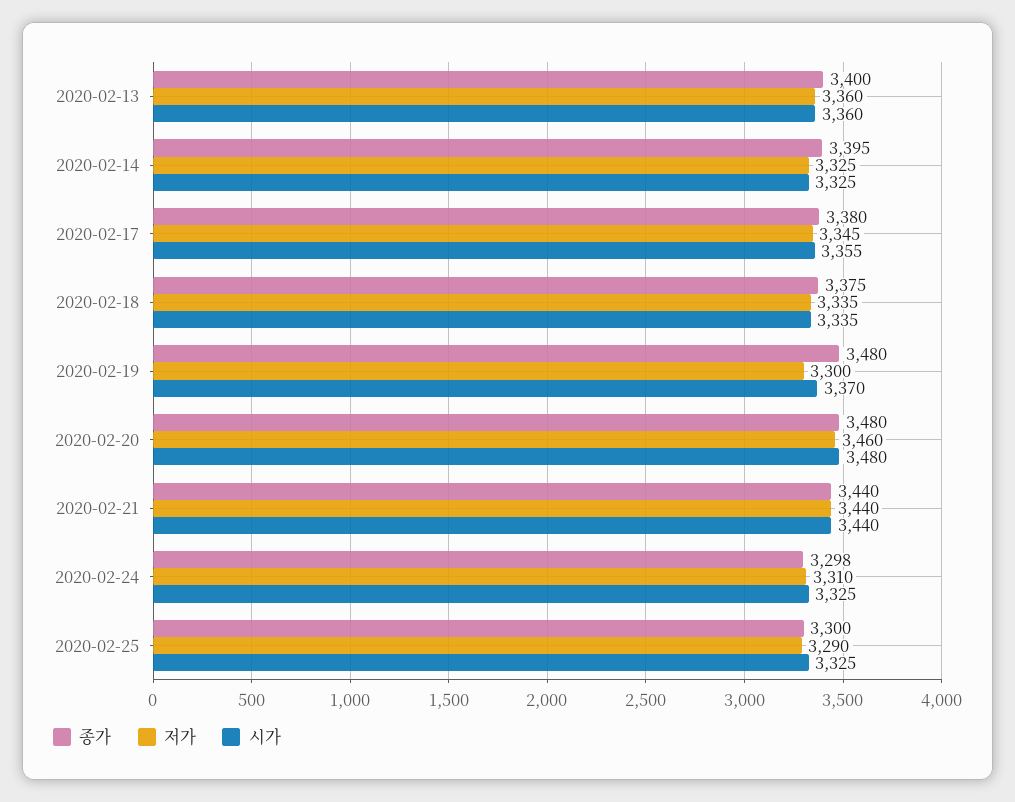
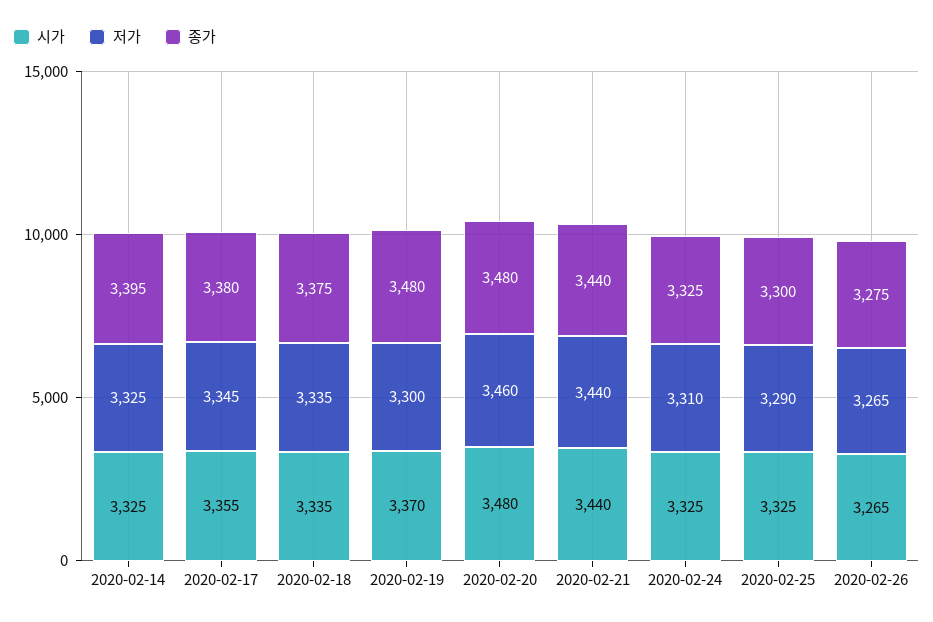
종가, 2020-02-13: 3400 -> none
저가, 2020-02-13: 3360 -> none
시가, 2020-02-13: 3360 -> none
종가, 2020-02-24: 3298 -> 3325
시가, 2020-02-26: none -> 3265
저가, 2020-02-26: none -> 3265
종가, 2020-02-26: none -> 3275

